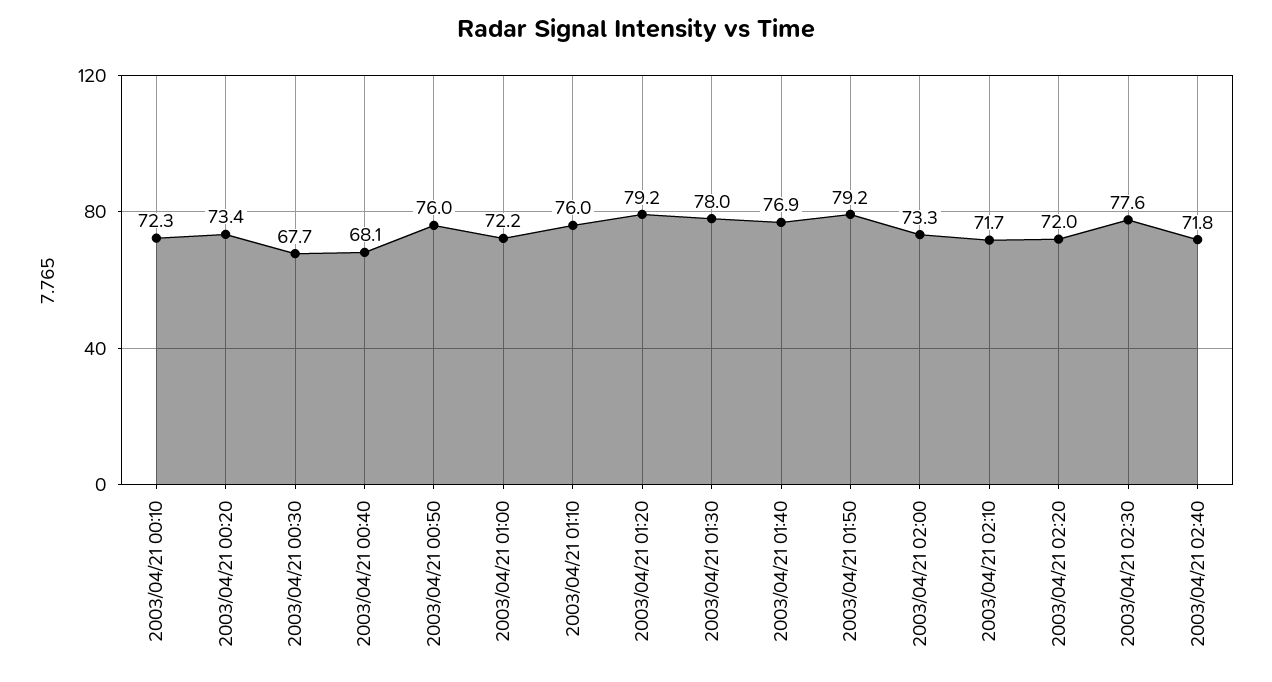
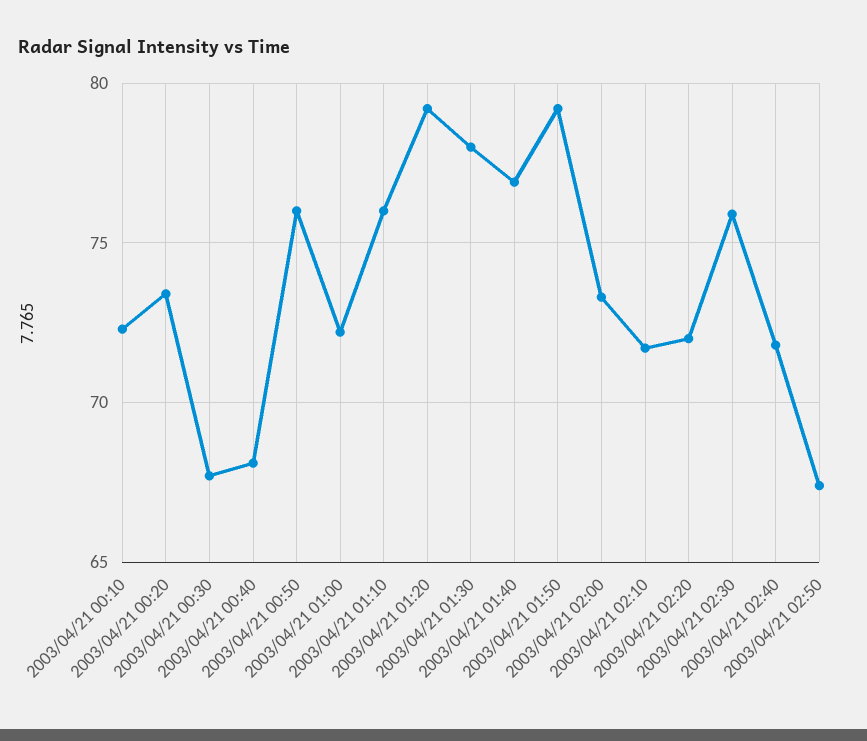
2003/04/21 02:30: 77.6 -> 76
2003/04/21 02:50: none -> 67.5

